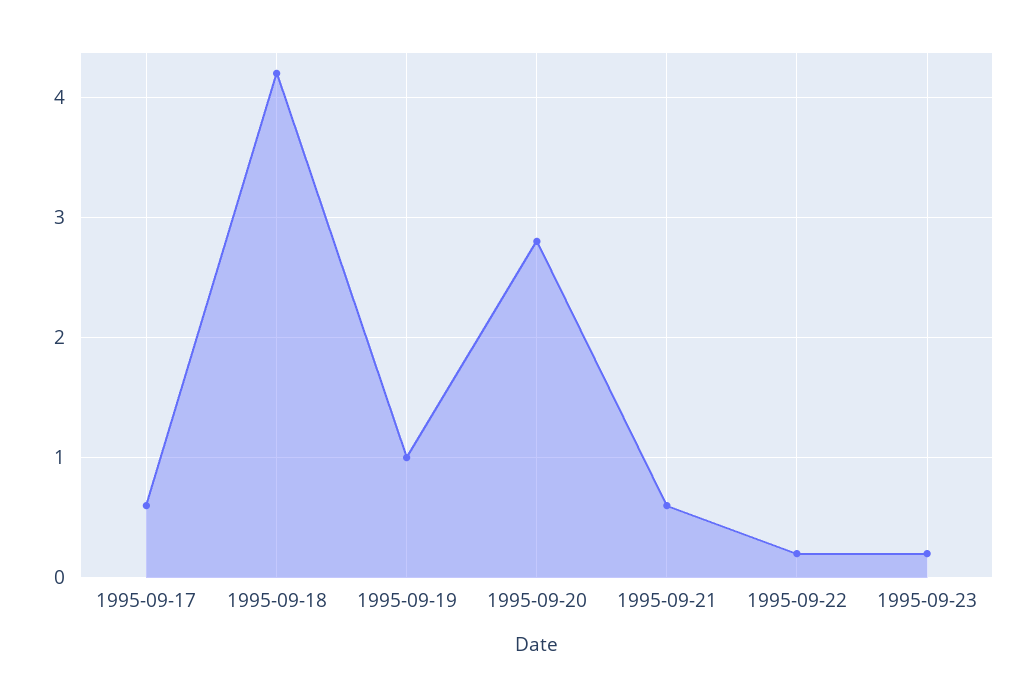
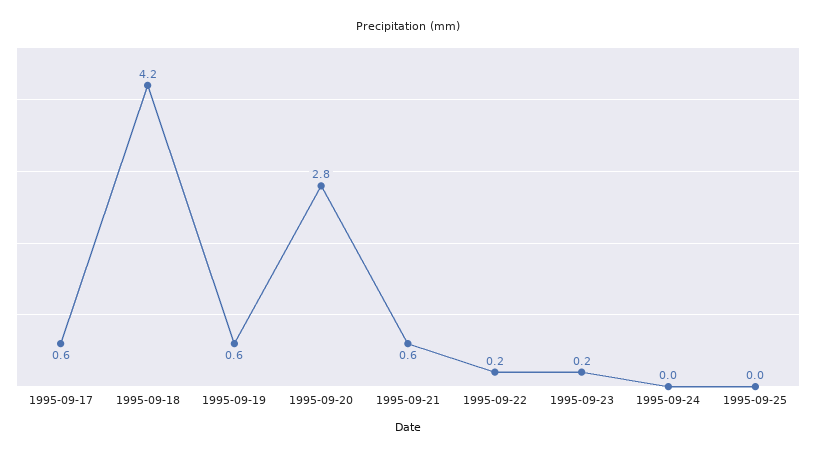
1995-09-19: 1 -> 0.6
1995-09-24: none -> 0
1995-09-25: none -> 0

